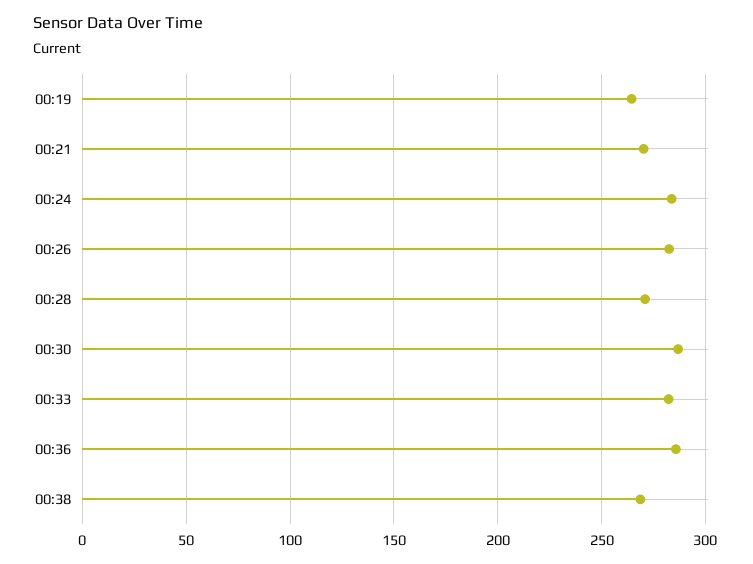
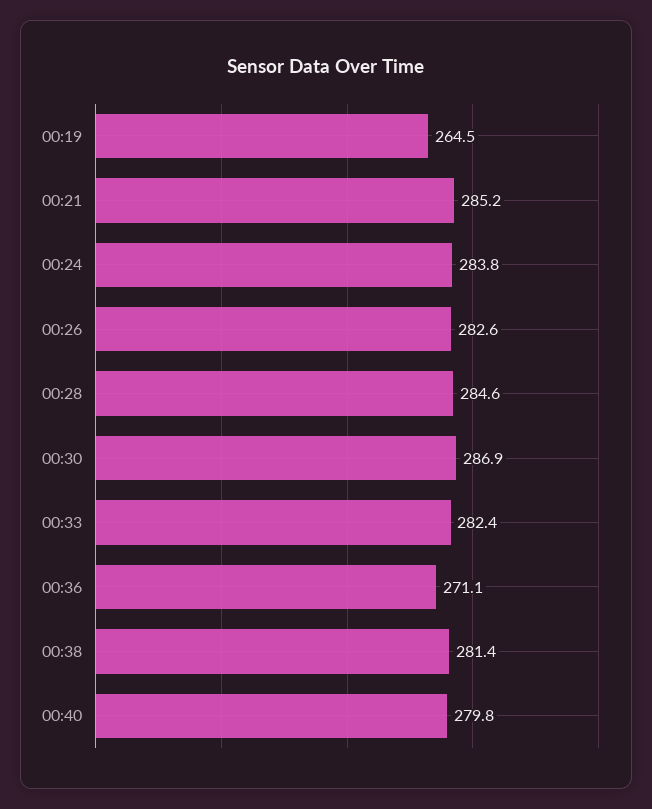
00:21: 270 -> 285.2
00:28: 270 -> 284.6
00:36: 285 -> 271.1
00:38: 270 -> 281.4
00:40: none -> 279.8

